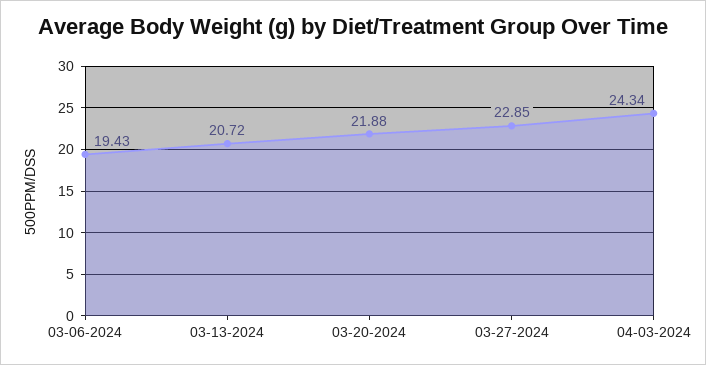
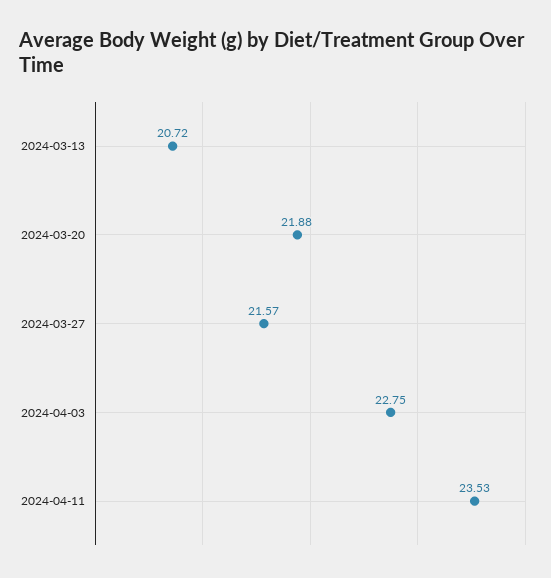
03-06-2024: 19.43 -> none
03-27-2024: 22.85 -> 21.57
04-03-2024: 24.34 -> 22.75
2024-04-11: none -> 23.53

